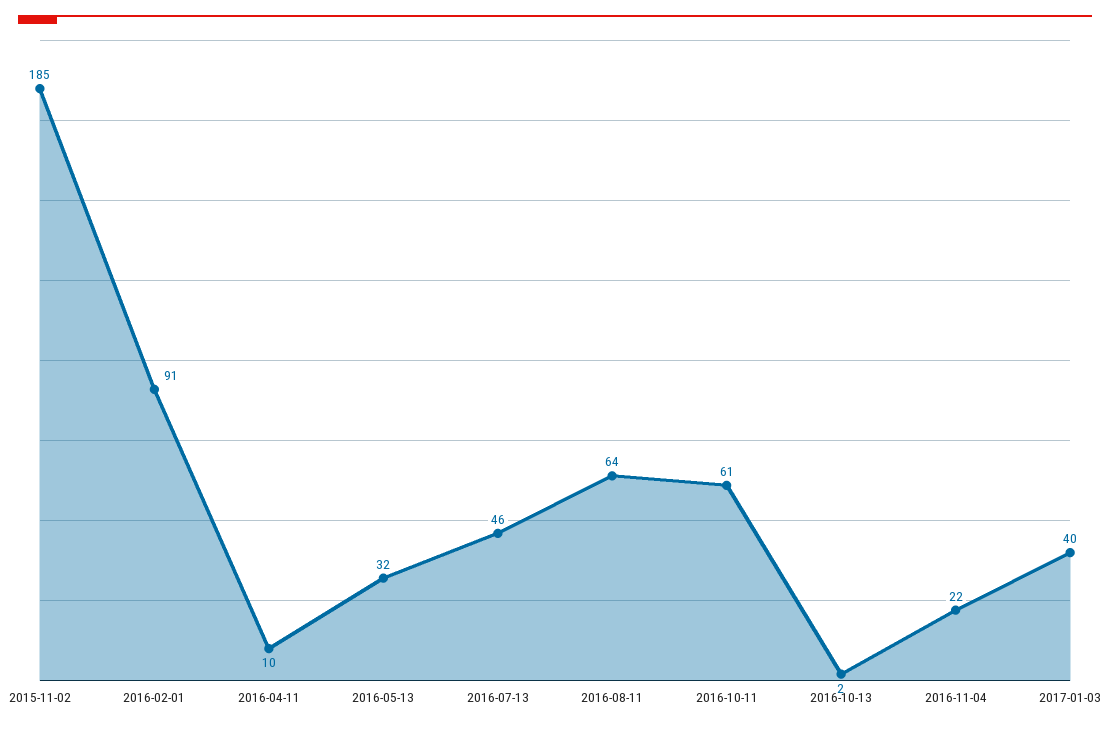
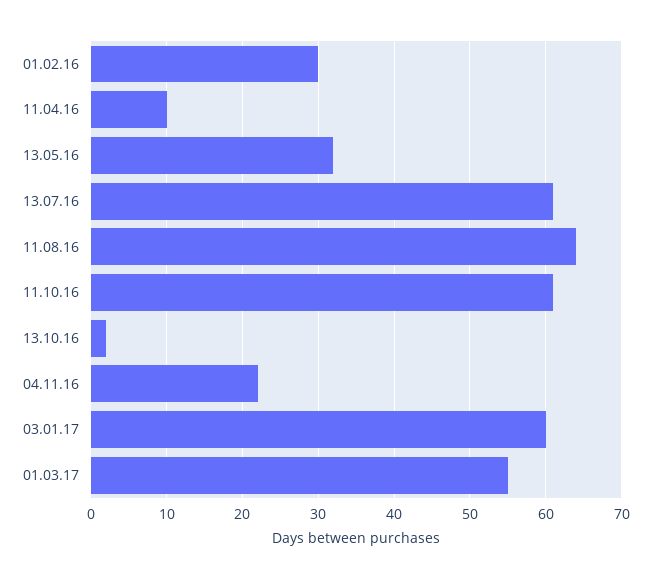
2015-11-02: 185 -> none
2016-02-01: 91 -> 30
2016-07-13: 46 -> 61
2017-01-03: 40 -> 60
01.03.17: none -> 55

